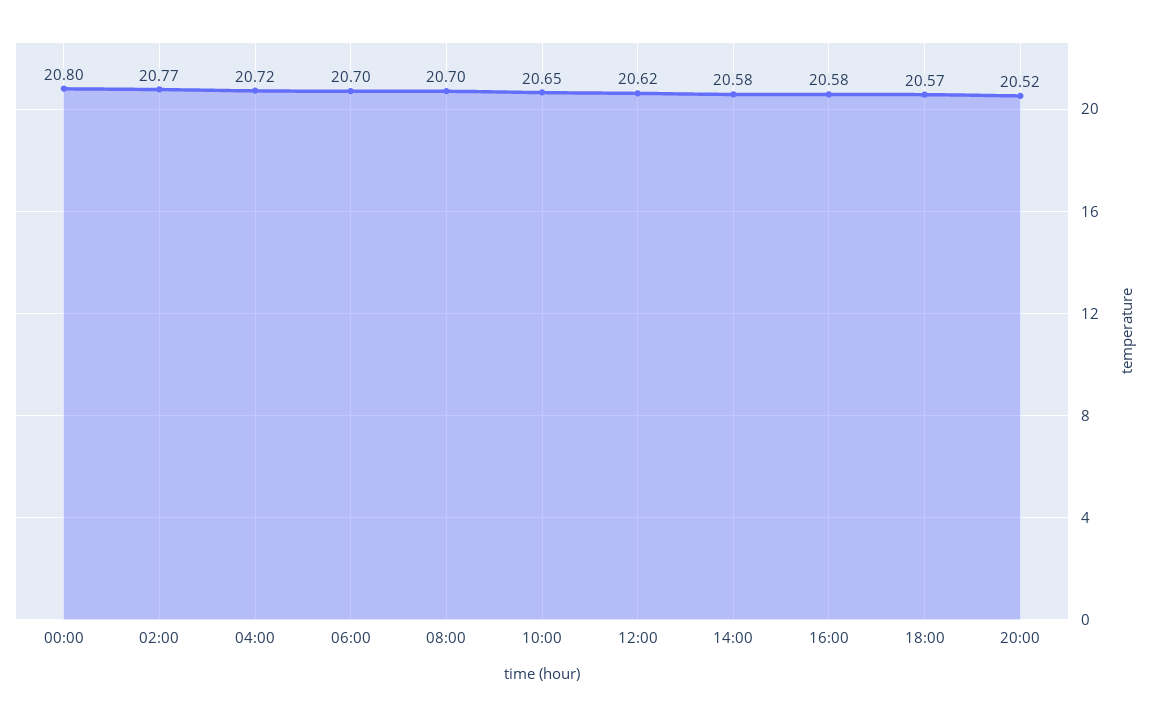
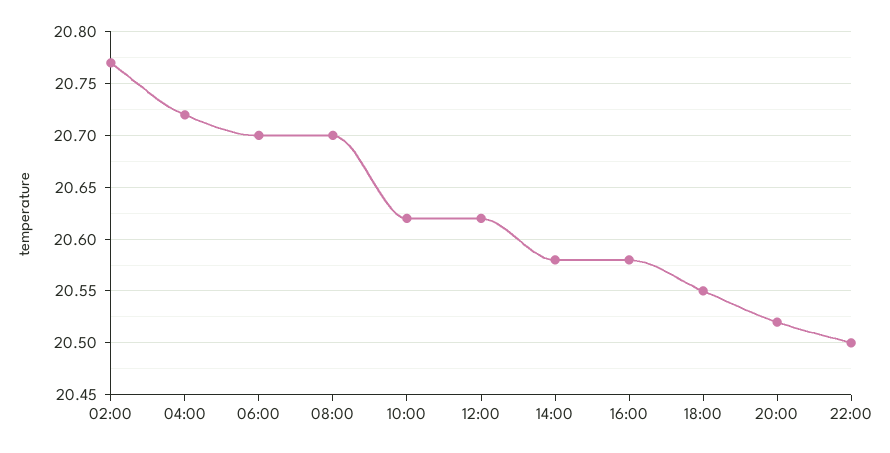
00:00: 20.8 -> none
10:00: 20.65 -> 20.62
18:00: 20.57 -> 20.55
22:00: none -> 20.5

